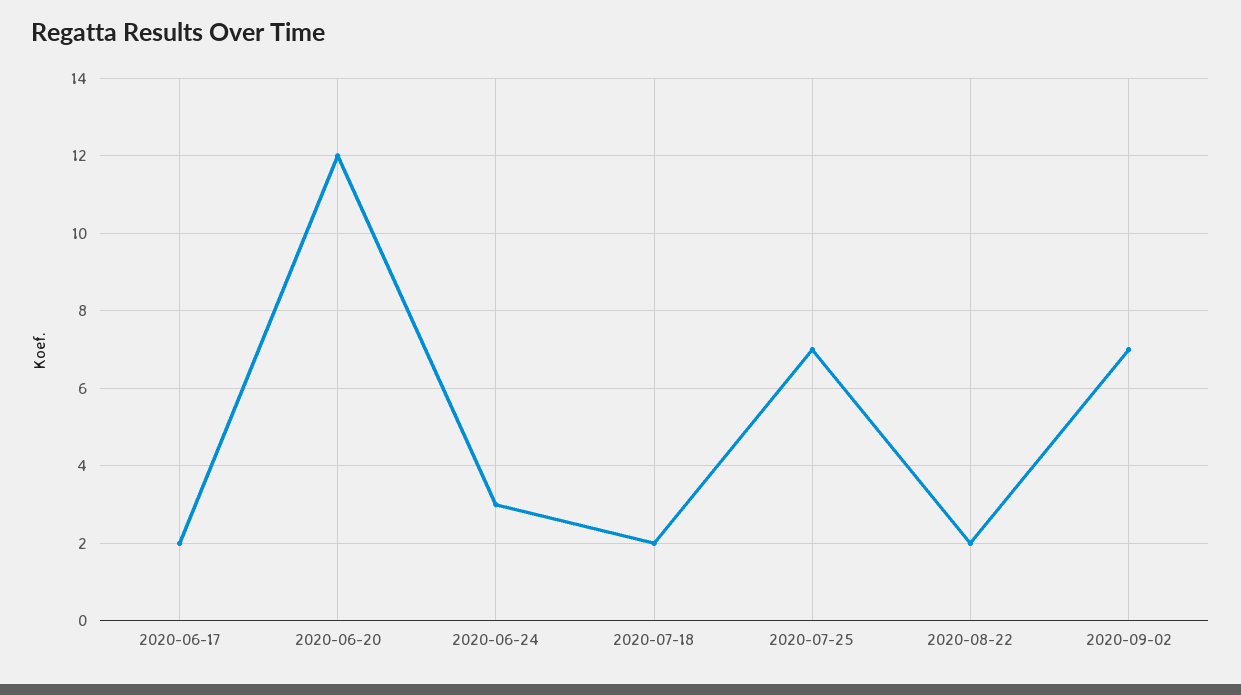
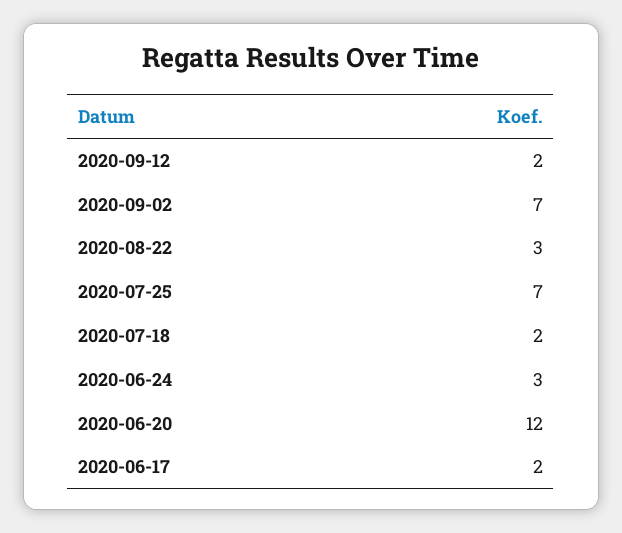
2020-08-22: 2 -> 3
2020-09-12: none -> 2

